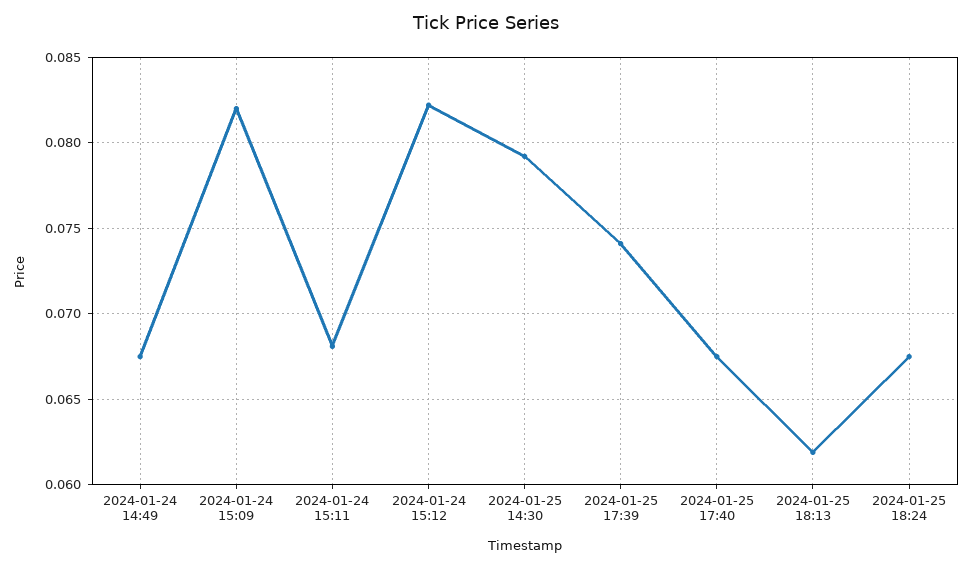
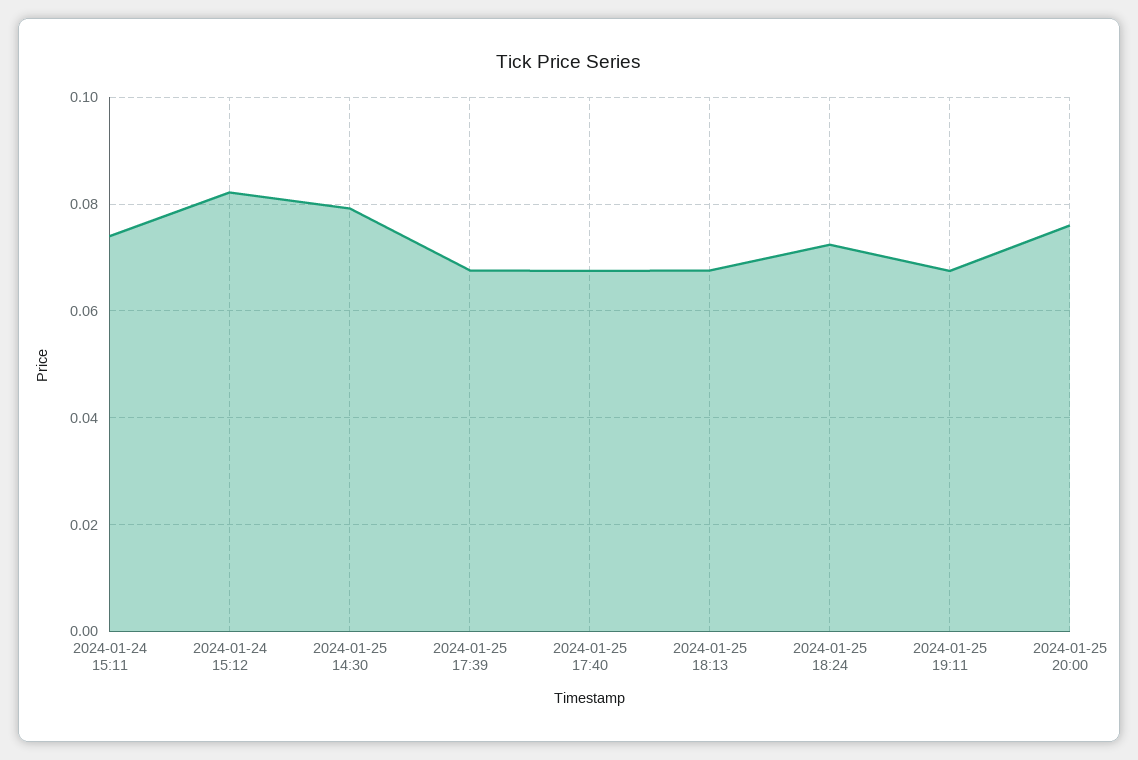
2024-01-24 14:49: 0.0675 -> none
2024-01-24 15:09: 0.082 -> none
2024-01-24 15:11: 0.068 -> 0.074
2024-01-25 17:39: 0.074 -> 0.068
2024-01-25 18:13: 0.062 -> 0.068
2024-01-25 18:24: 0.0675 -> 0.072
2024-01-25 19:11: none -> 0.068
2024-01-25 20:00: none -> 0.076

